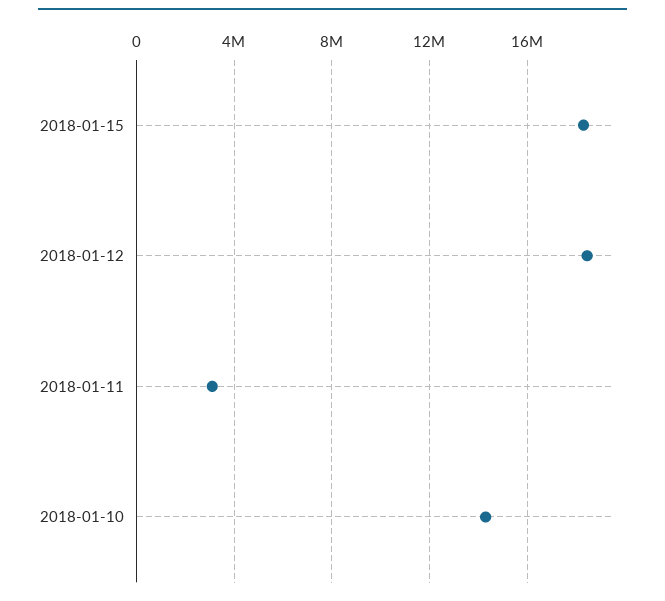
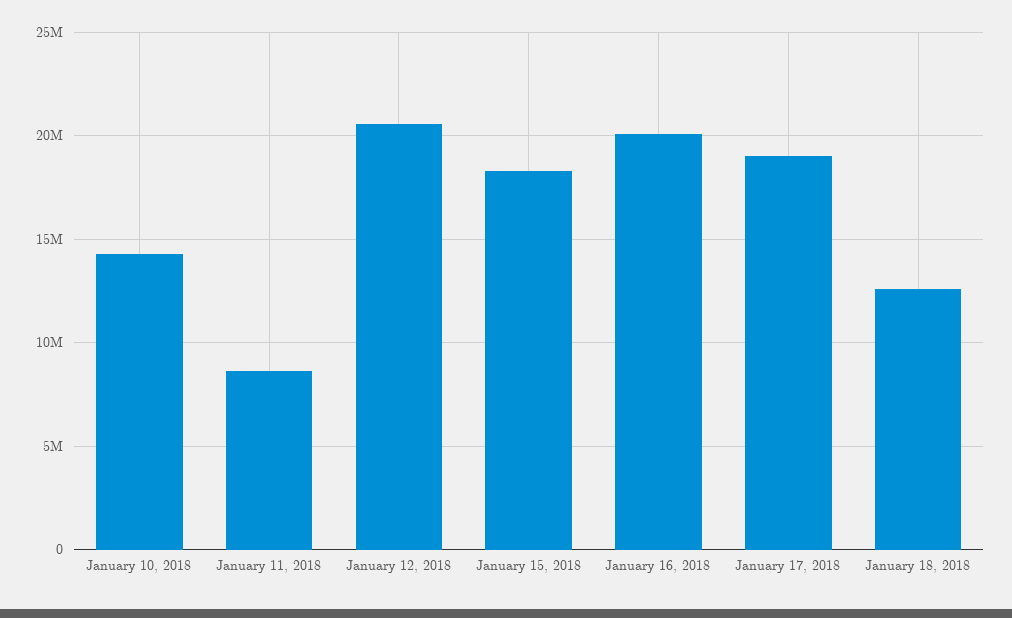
2018-01-12: 18500000 -> 20500000
2018-01-11: 3000000 -> 8500000
January 16, 2018: none -> 20000000
January 17, 2018: none -> 19000000
January 18, 2018: none -> 12500000

